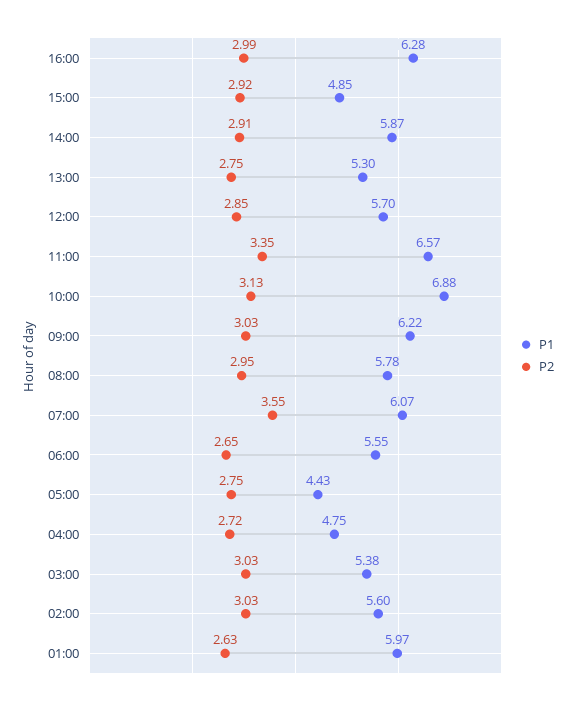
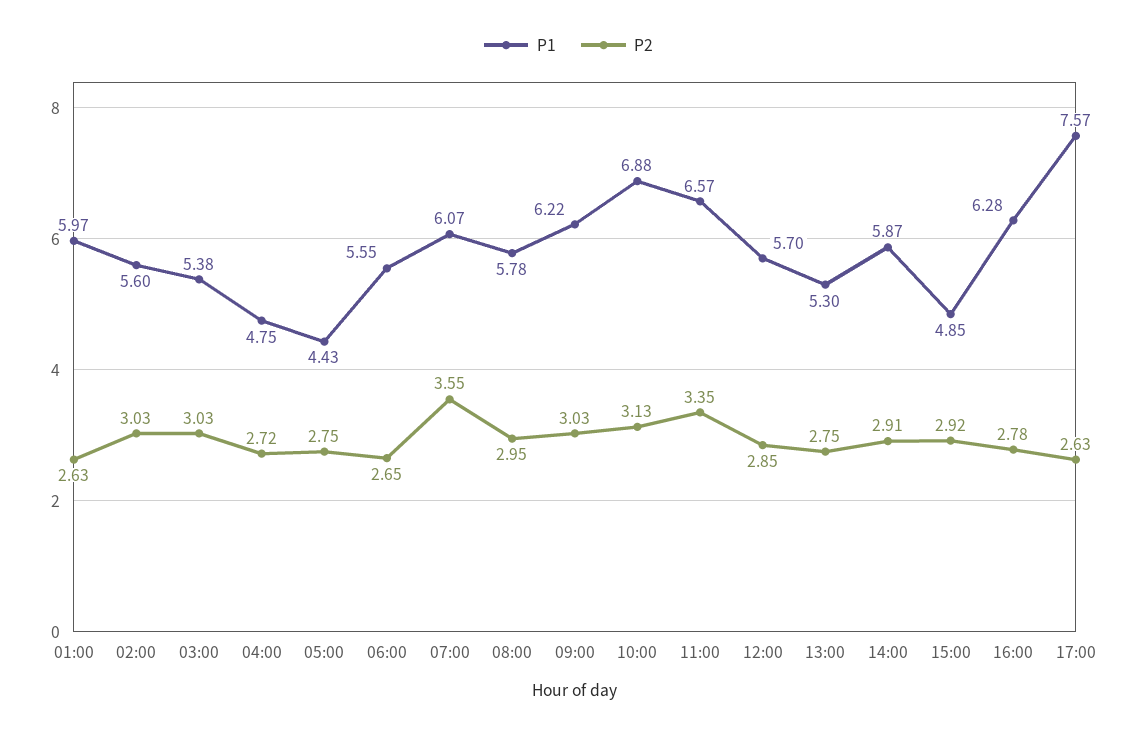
P2, 16:00: 2.99 -> 2.78
P1, 17:00: none -> 7.57
P2, 17:00: none -> 2.63

